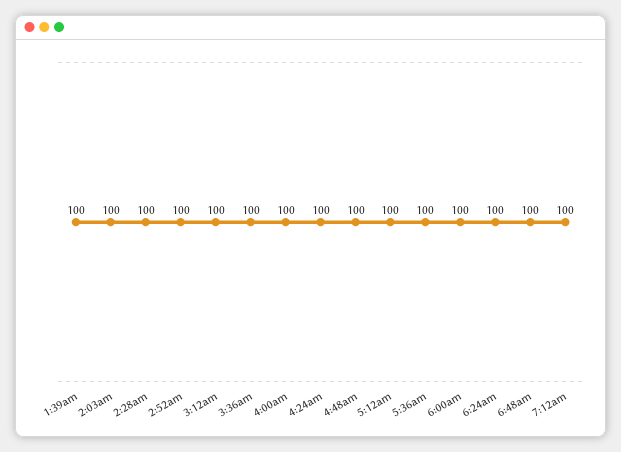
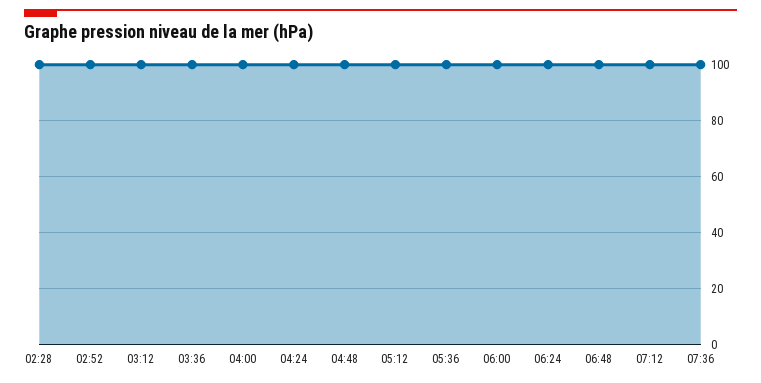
1:39am: 100 -> none
2:03am: 100 -> none
07:36: none -> 100

